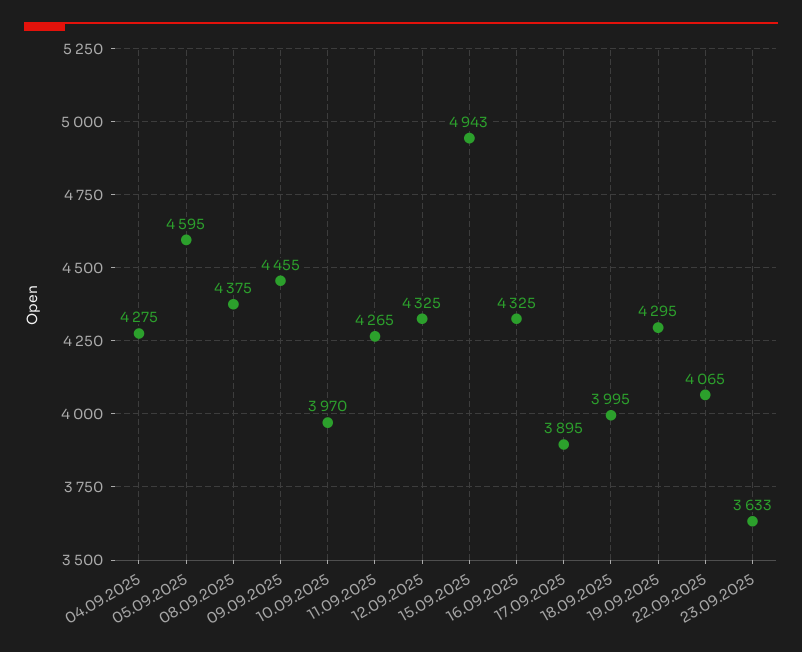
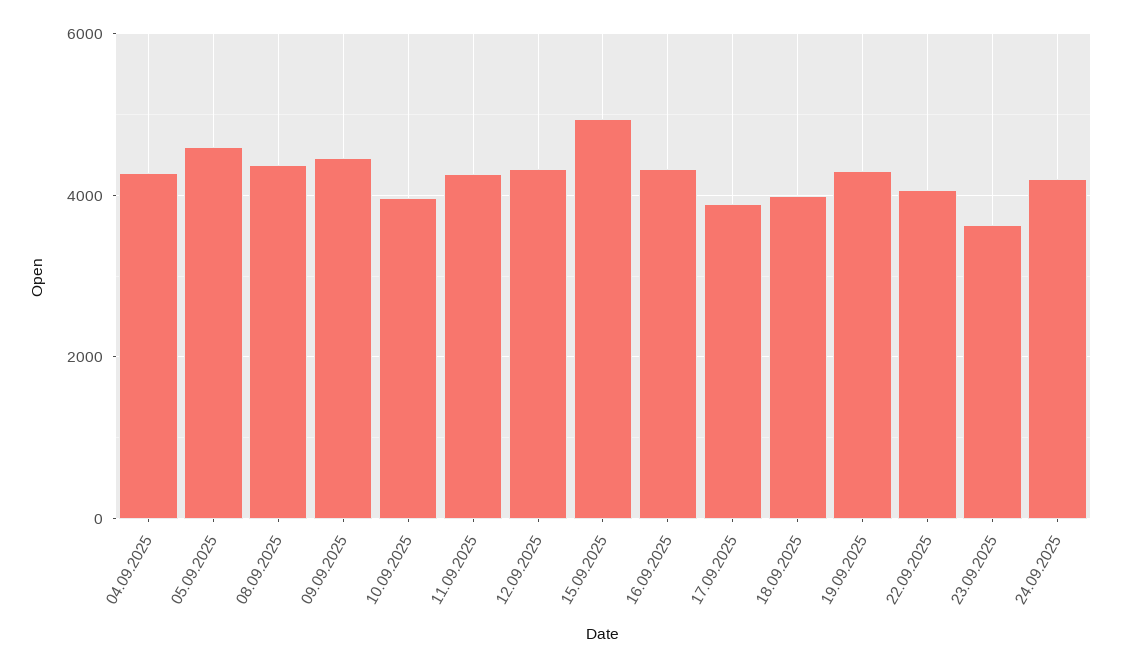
24.09.2025: none -> 4200

